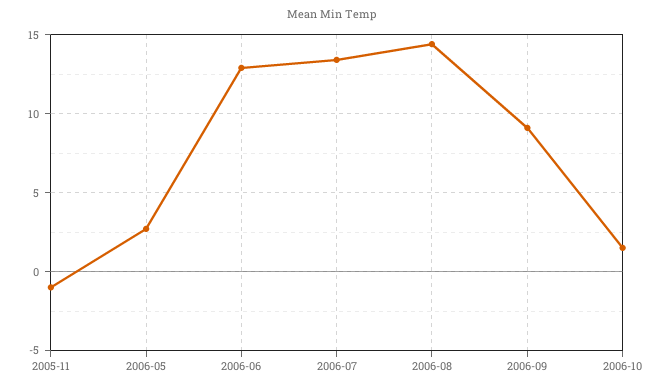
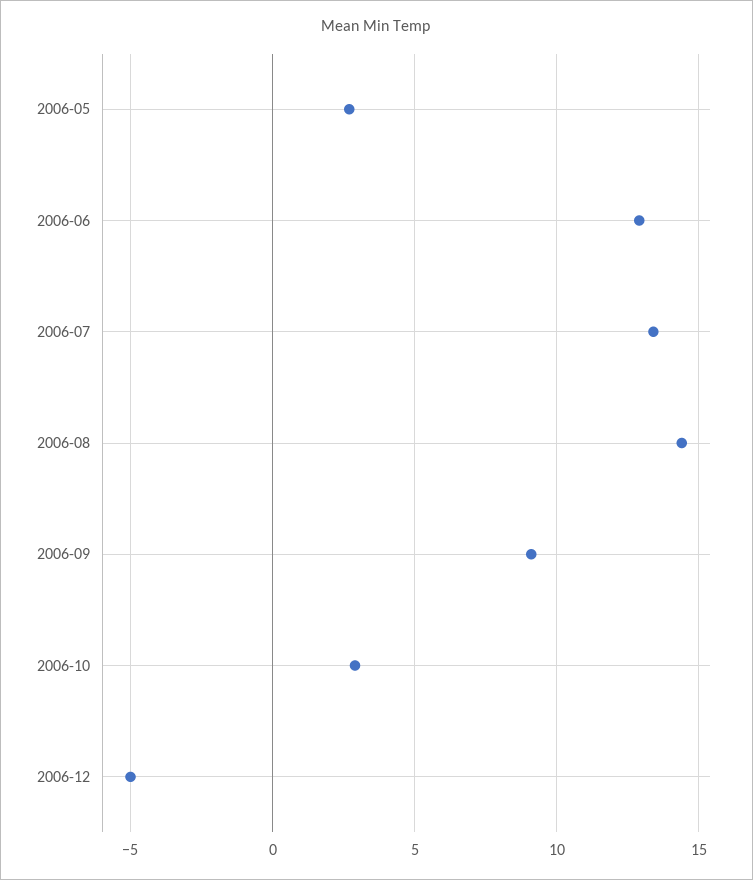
2005-11: -1 -> none
2006-10: 1.5 -> 3
2006-12: none -> -5

